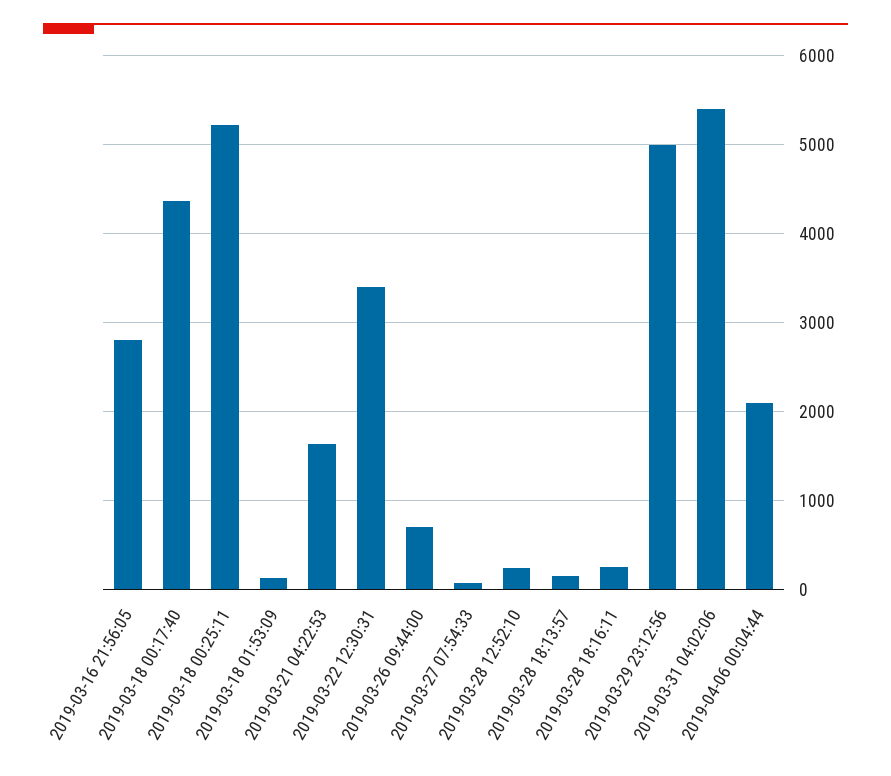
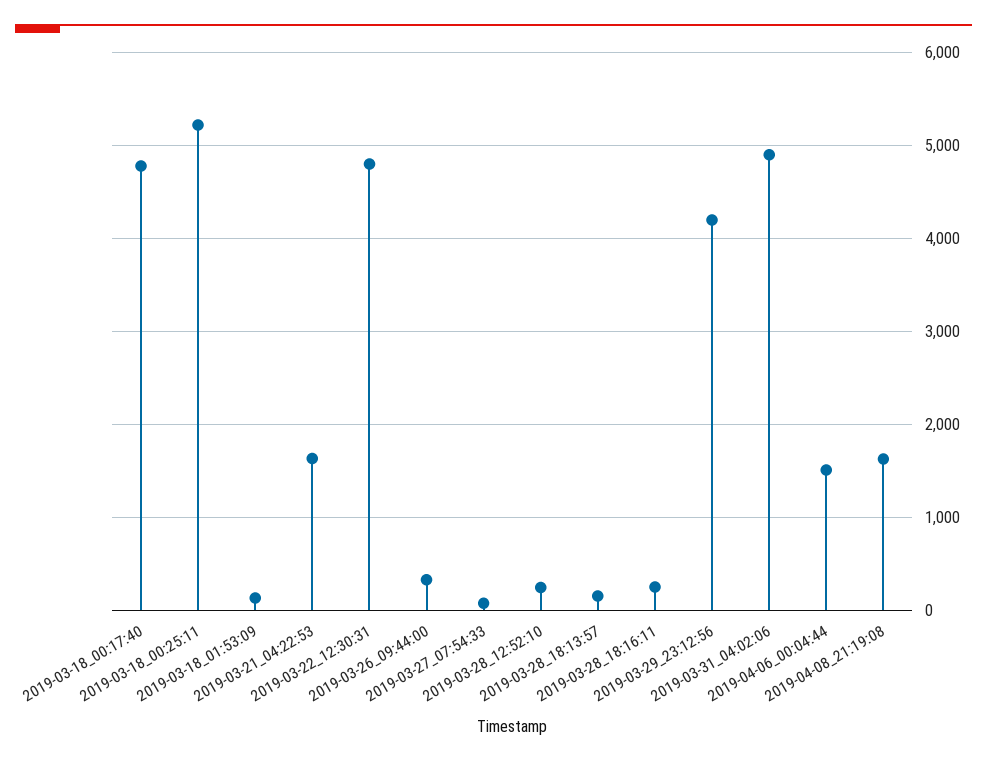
2019-03-16 21:56:05: 2800 -> none
2019-03-18 00:17:40: 4400 -> 4800
2019-03-22 12:30:31: 3400 -> 4800
2019-03-26 09:44:00: 700 -> 300
2019-03-29 23:12:56: 5000 -> 4200
2019-03-31 04:02:06: 5400 -> 4900
2019-04-06 00:04:44: 2100 -> 1500
2019-04-08_21:19:08: none -> 1600

